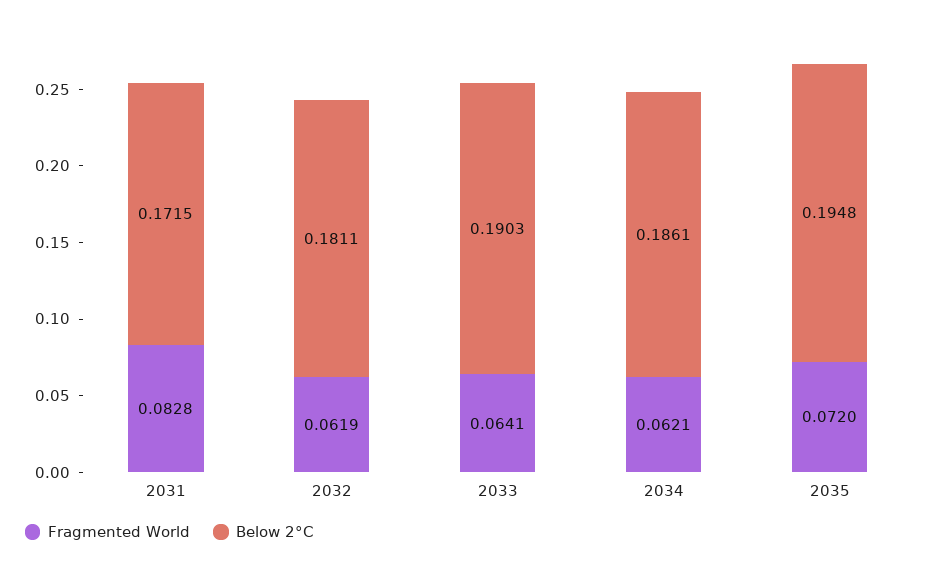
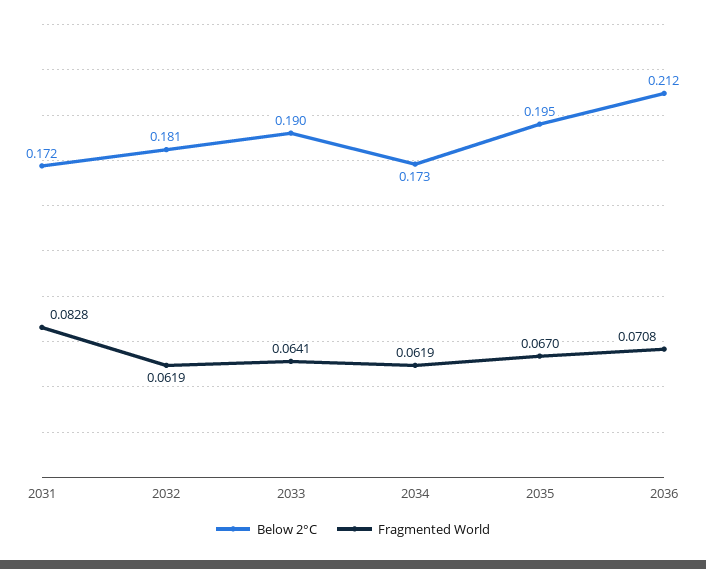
Fragmented World, 2034: 0.0621 -> 0.0619
Below 2°C, 2034: 0.1861 -> 0.173
Fragmented World, 2035: 0.072 -> 0.067
Below 2°C, 2036: none -> 0.212
Fragmented World, 2036: none -> 0.0708

